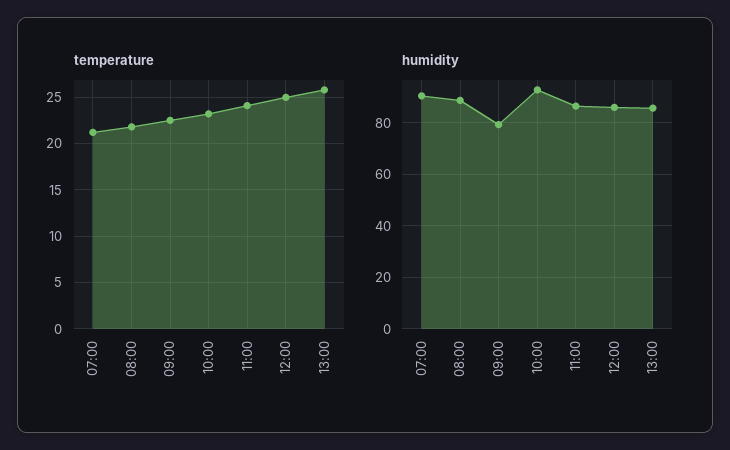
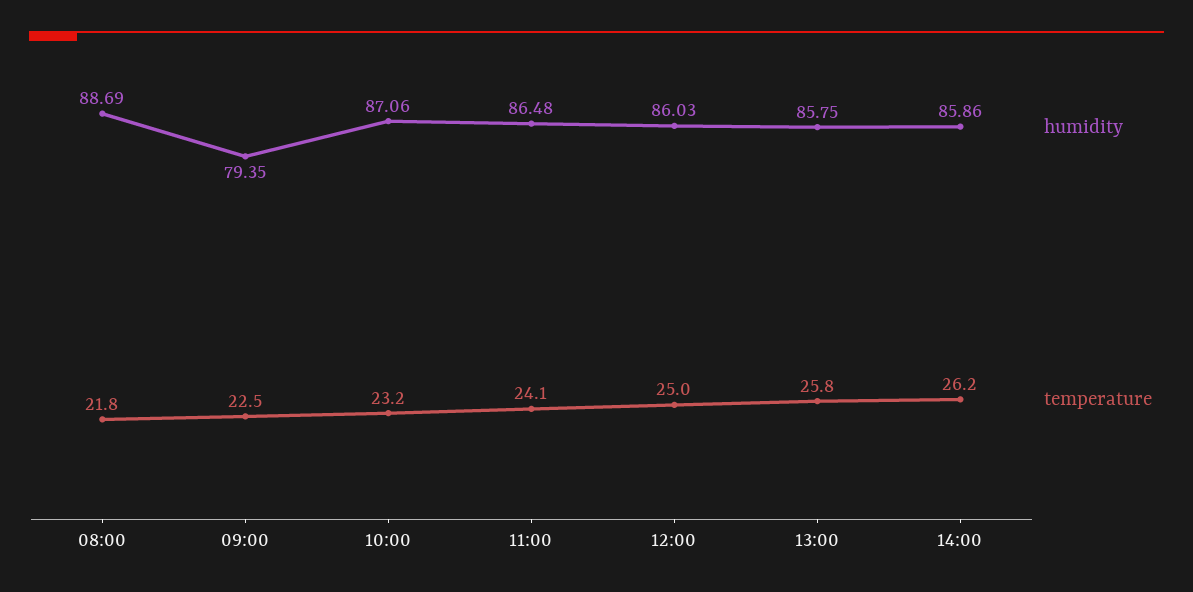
temperature, 07:00: 21 -> none
humidity, 07:00: 90 -> none
humidity, 10:00: 92.5 -> 87.06
humidity, 14:00: none -> 85.86
temperature, 14:00: none -> 26.2

